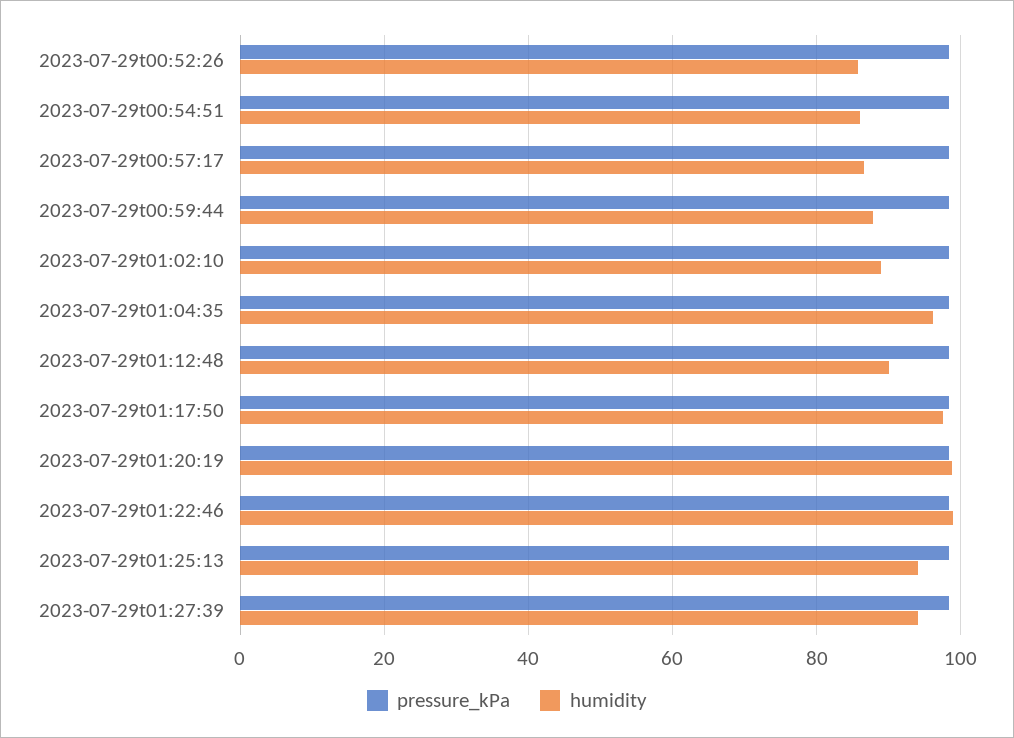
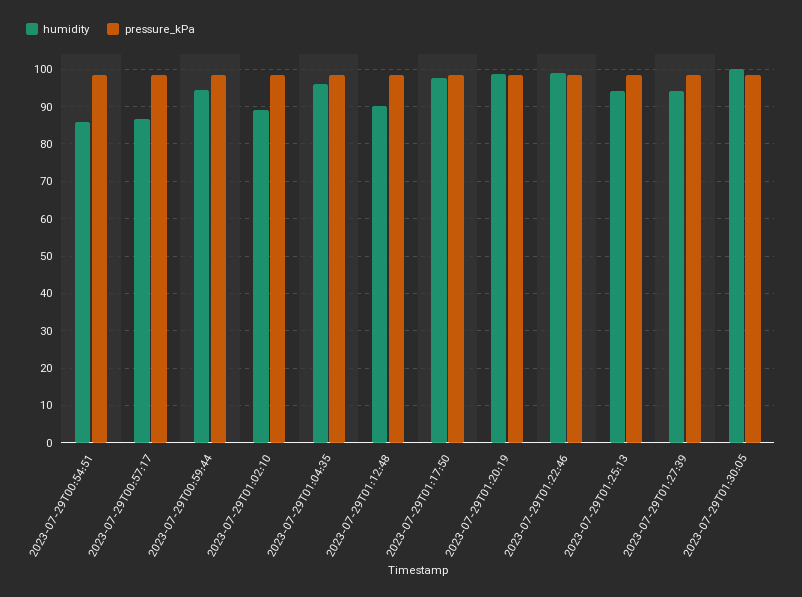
pressure_kPa, 2023-07-29t00:52:26: 98 -> none
humidity, 2023-07-29t00:52:26: 86 -> none
humidity, 2023-07-29t00:59:44: 88 -> 94
humidity, 2023-07-29T01:30:05: none -> 100
pressure_kPa, 2023-07-29T01:30:05: none -> 98

